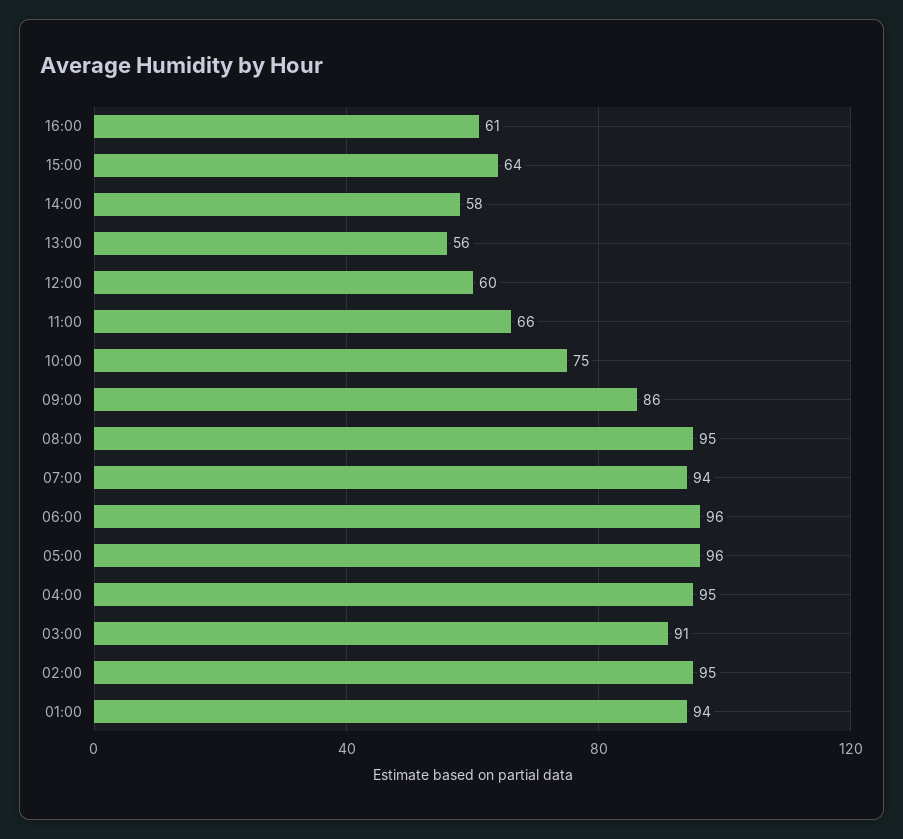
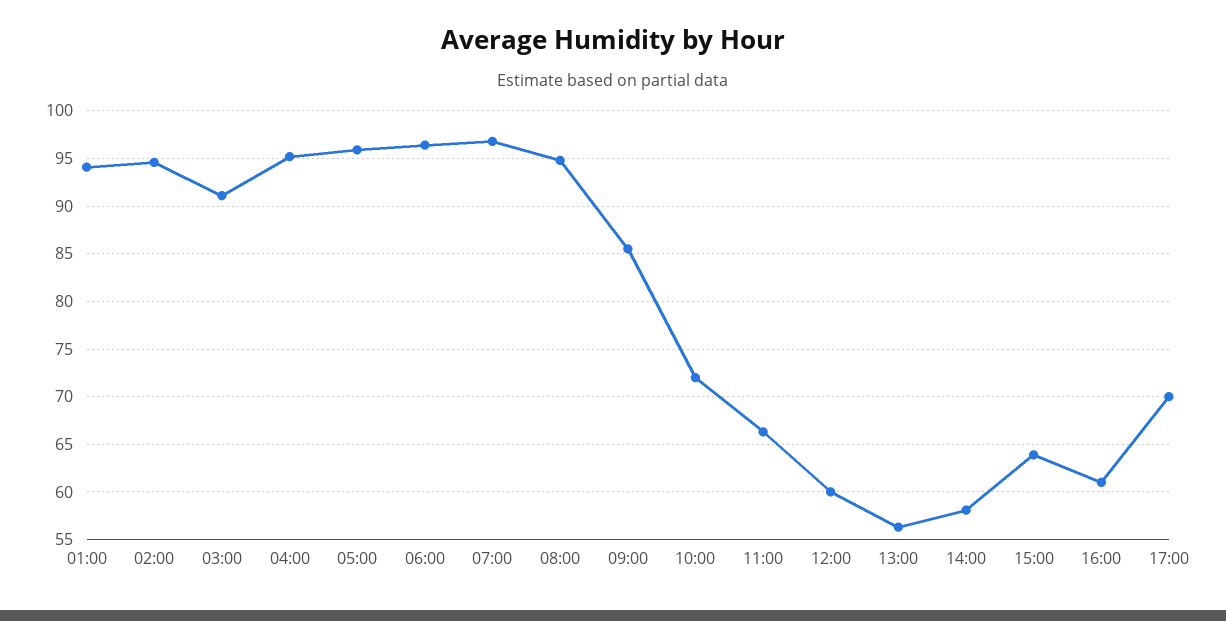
10:00: 75 -> 72
07:00: 94 -> 97
17:00: none -> 70

